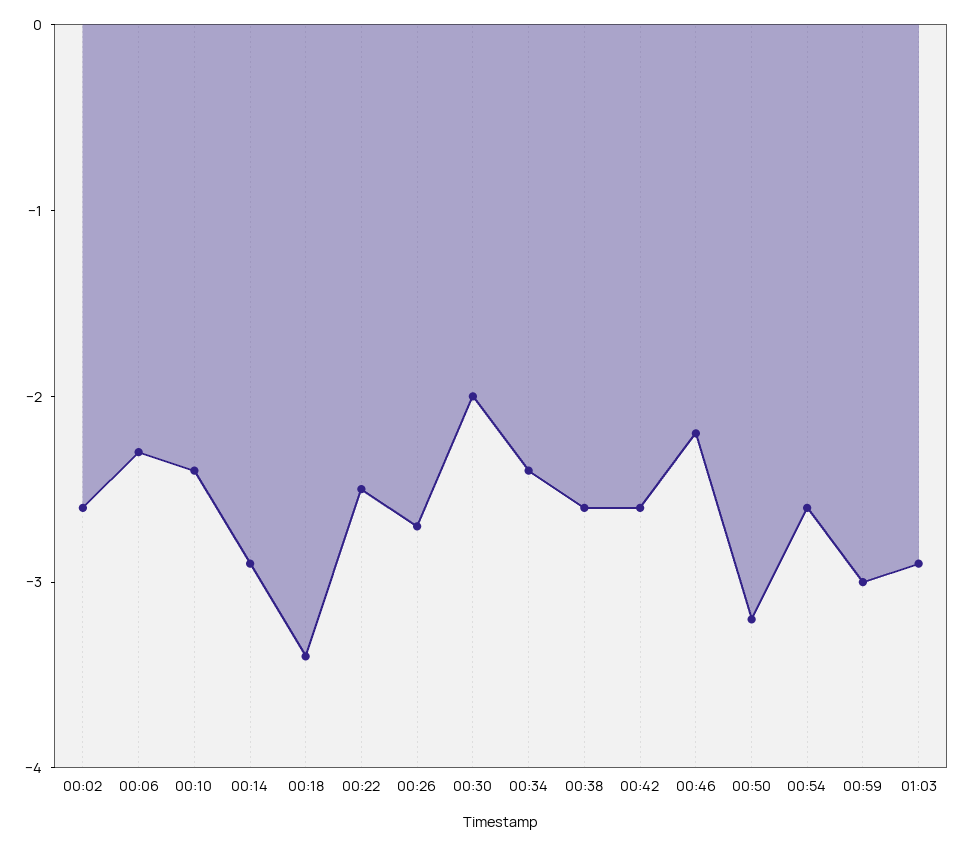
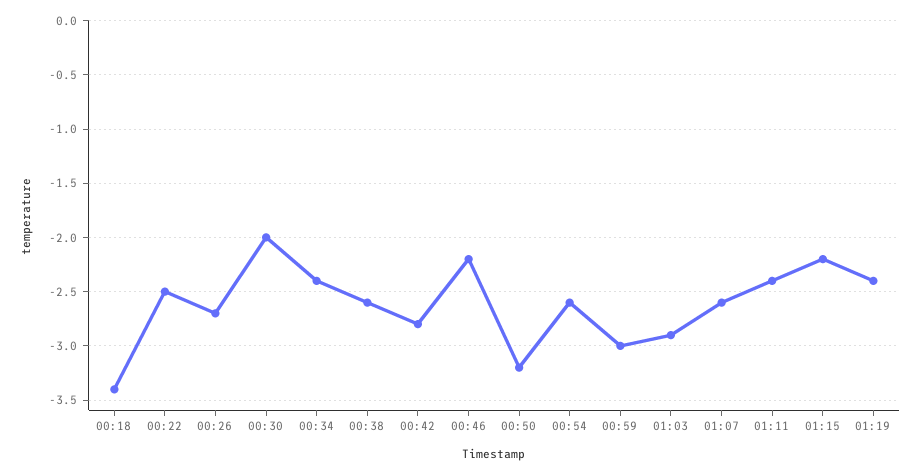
00:02: -2.6 -> none
00:06: -2.3 -> none
00:10: -2.4 -> none
00:14: -2.9 -> none
00:42: -2.6 -> -2.8
01:07: none -> -2.6
01:11: none -> -2.4
01:15: none -> -2.2
01:19: none -> -2.4

